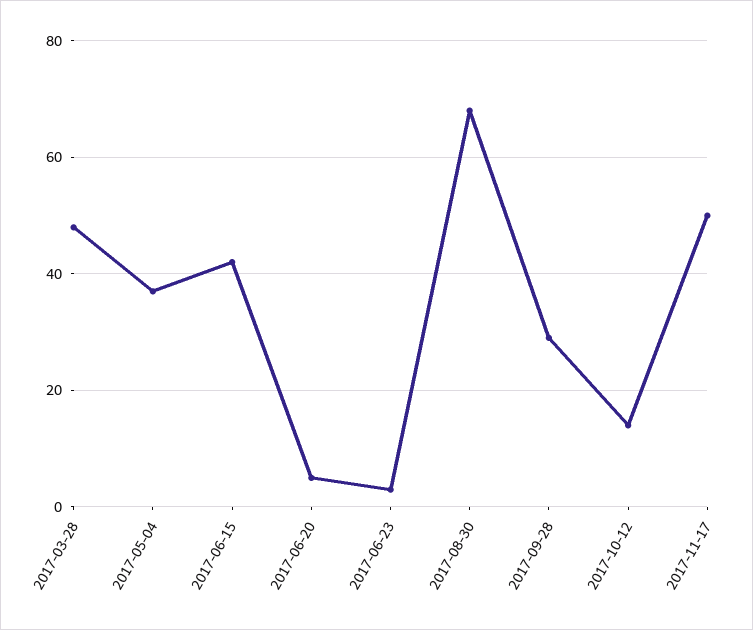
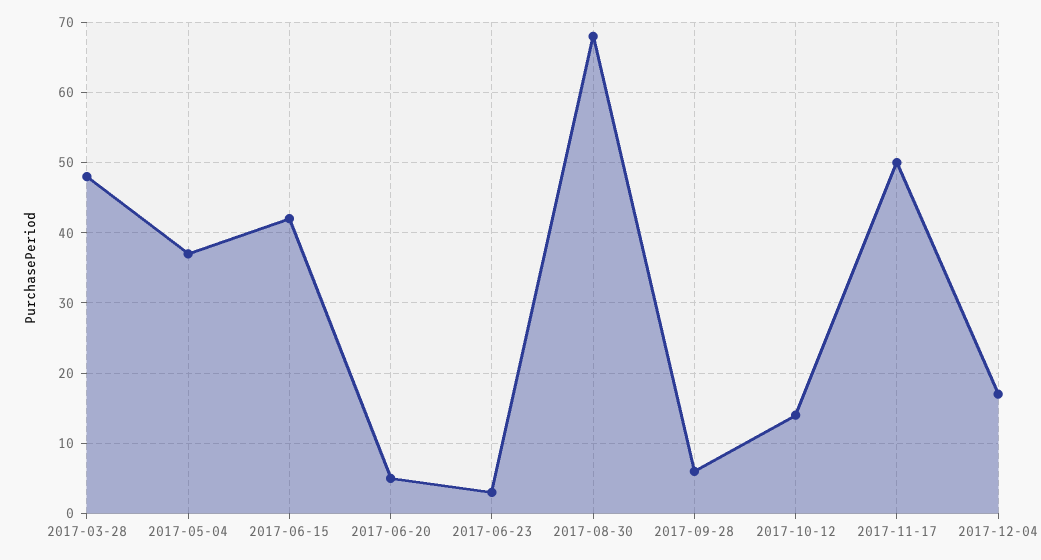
2017-09-28: 30 -> 6
2017-12-04: none -> 17

